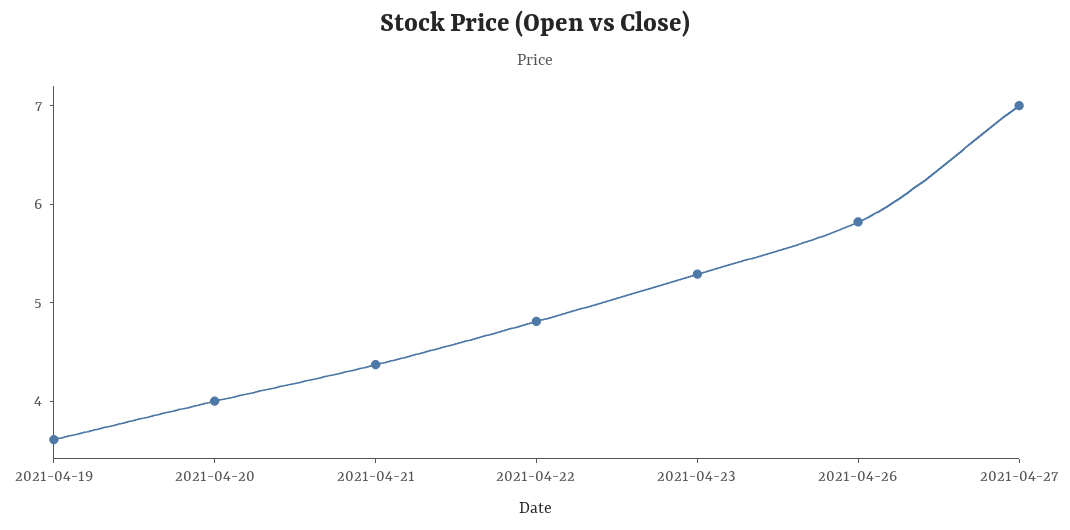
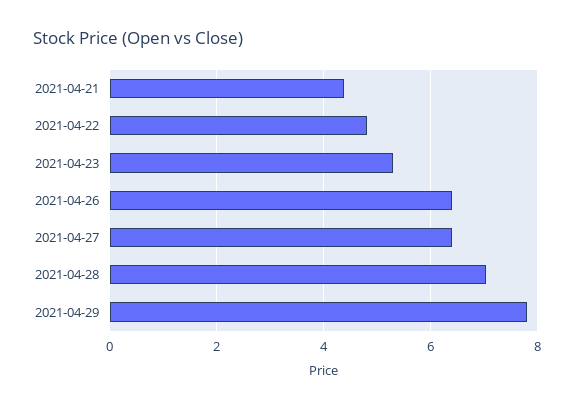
2021-04-19: 3.6 -> none
2021-04-20: 4 -> none
2021-04-26: 5.8 -> 6.4
2021-04-27: 7 -> 6.4
2021-04-28: none -> 7
2021-04-29: none -> 7.8

